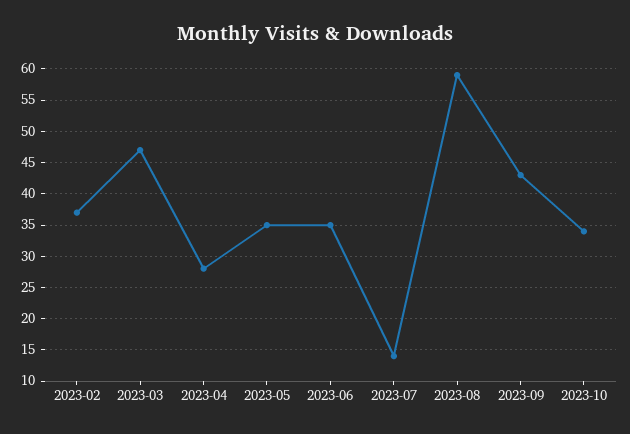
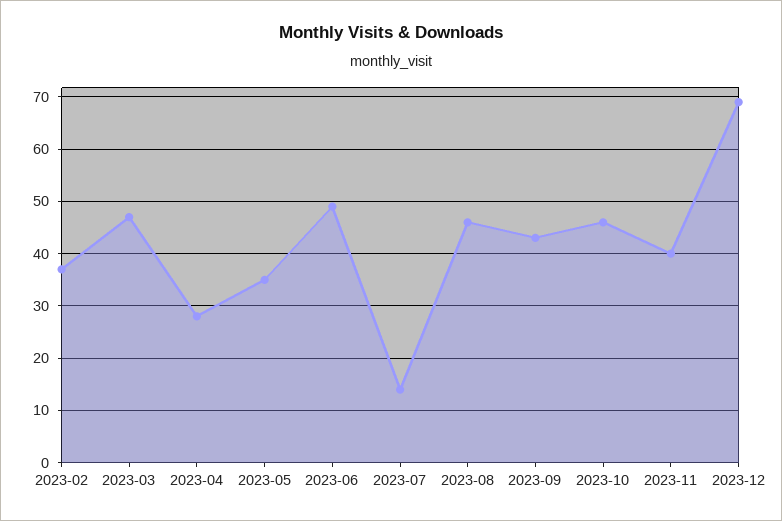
2023-06: 35 -> 50
2023-08: 59 -> 45
2023-10: 34 -> 45
2023-11: none -> 40
2023-12: none -> 70

